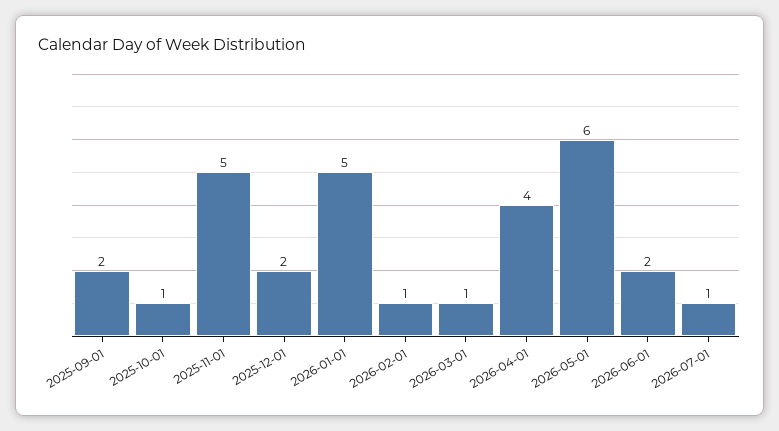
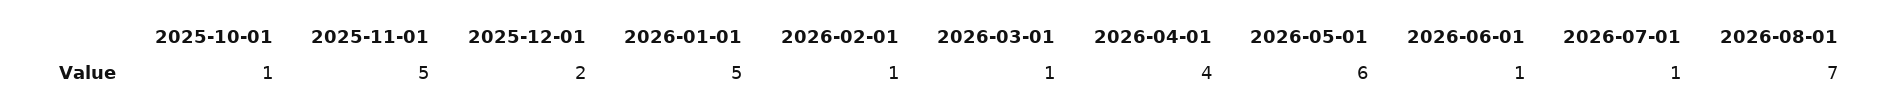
2025-09-01: 2 -> none
2026-06-01: 2 -> 1
2026-08-01: none -> 7

